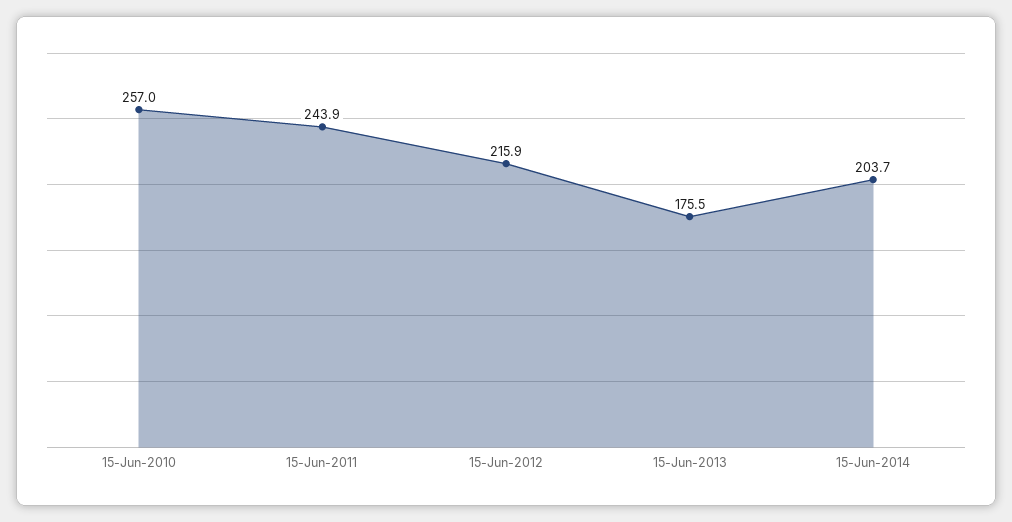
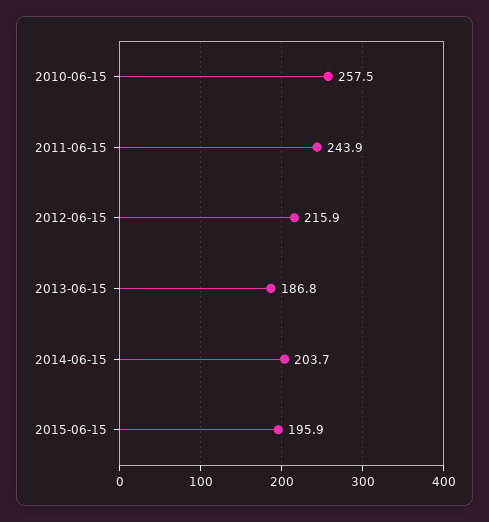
15-Jun-2010: 257 -> 257.5
15-Jun-2013: 175.5 -> 186.8
2015-06-15: none -> 195.9

